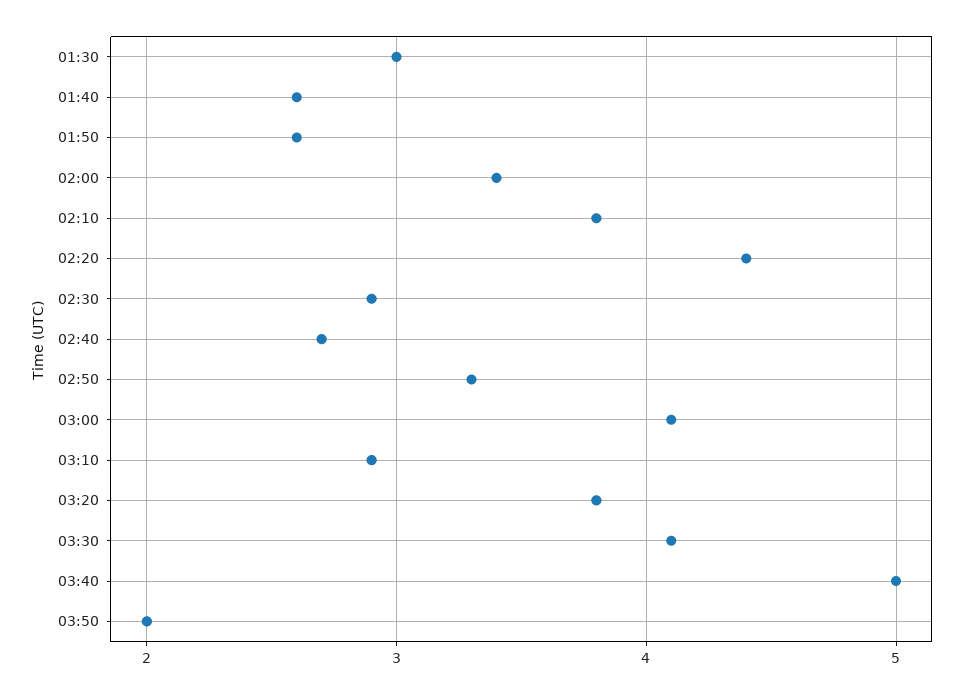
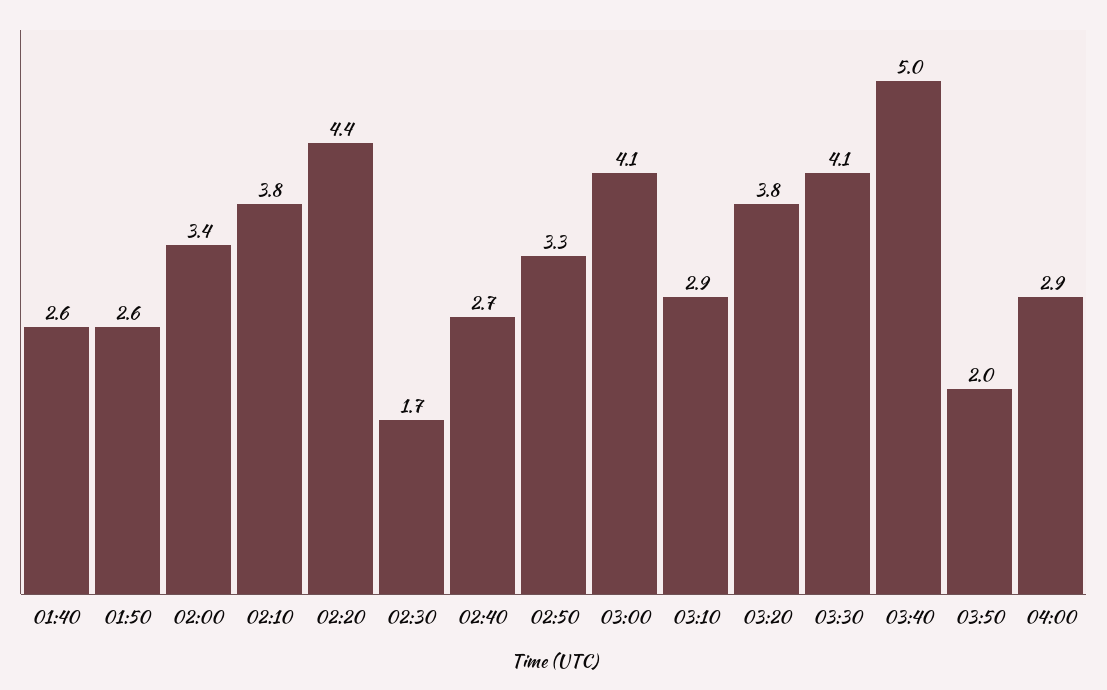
01:30: 3 -> none
02:30: 2.9 -> 1.7
04:00: none -> 2.9

